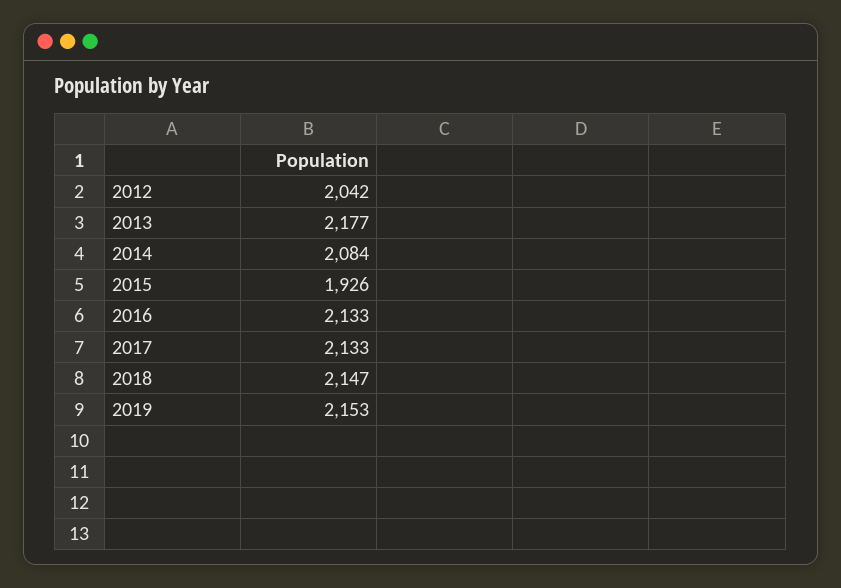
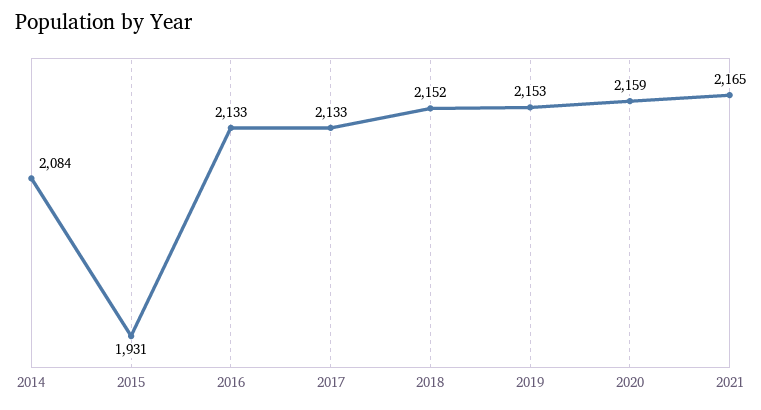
2012: 2042 -> none
2013: 2177 -> none
2015: 1926 -> 1931
2018: 2147 -> 2152
2020: none -> 2159
2021: none -> 2165

